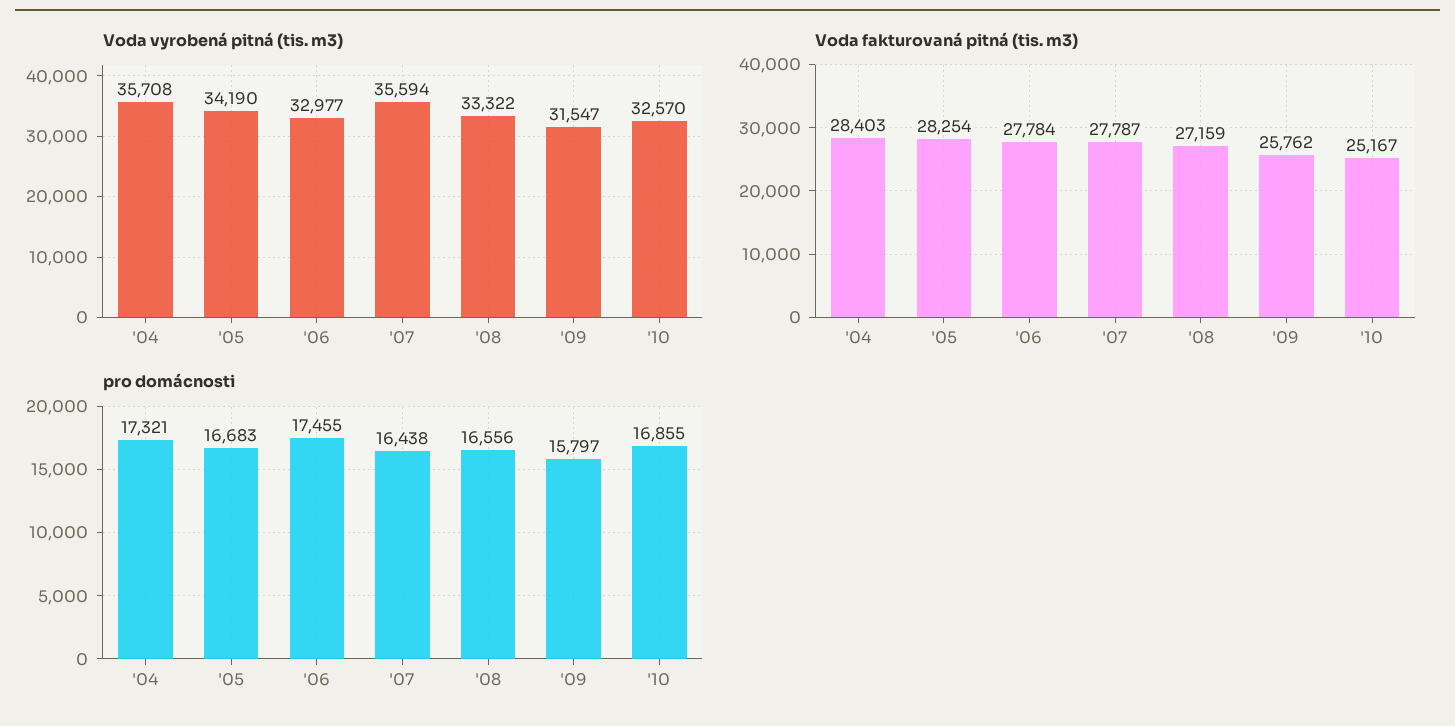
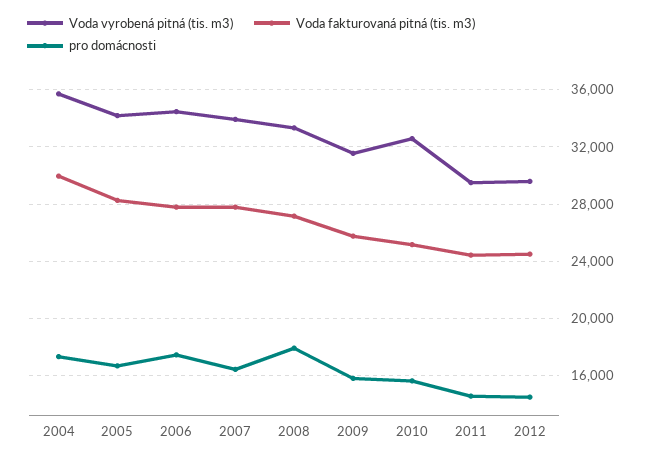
Voda vyrobená pitná (tis. m3), '06: 32977 -> 34500
Voda vyrobená pitná (tis. m3), '07: 35594 -> 34000
Voda fakturovaná pitná (tis. m3), '04: 28403 -> 30000
pro domácnosti, '08: 16556 -> 18000
pro domácnosti, '10: 16855 -> 15500
Voda vyrobená pitná (tis. m3), 2011: none -> 29500
Voda fakturovaná pitná (tis. m3), 2011: none -> 24500
pro domácnosti, 2011: none -> 14500
Voda vyrobená pitná (tis. m3), 2012: none -> 29500
Voda fakturovaná pitná (tis. m3), 2012: none -> 24500
pro domácnosti, 2012: none -> 14500

